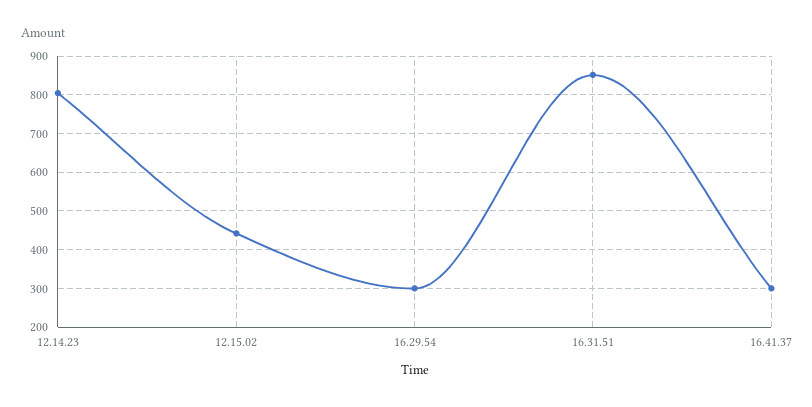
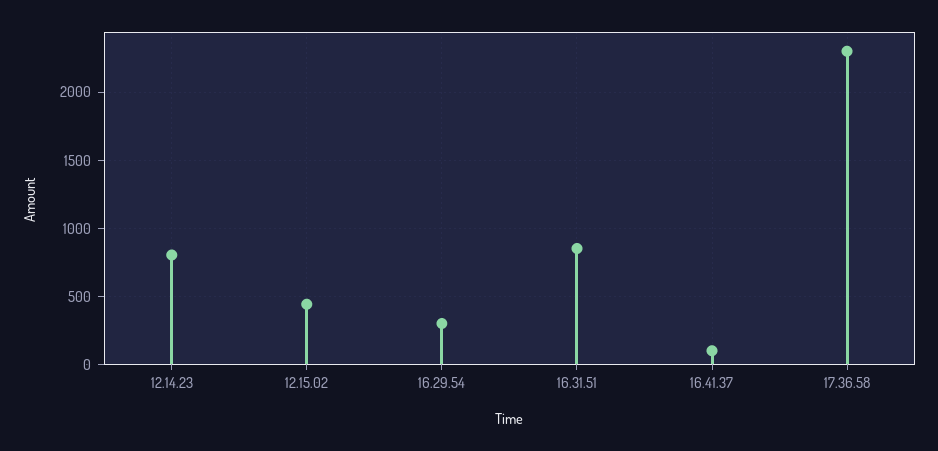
16.41.37: 300 -> 100
17.36.58: none -> 2300

